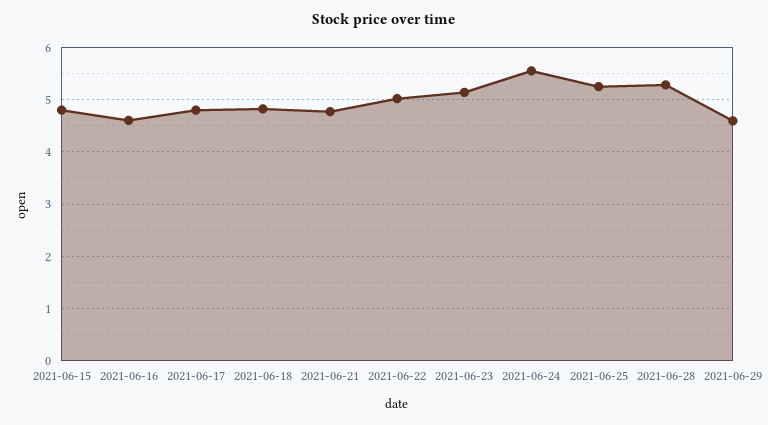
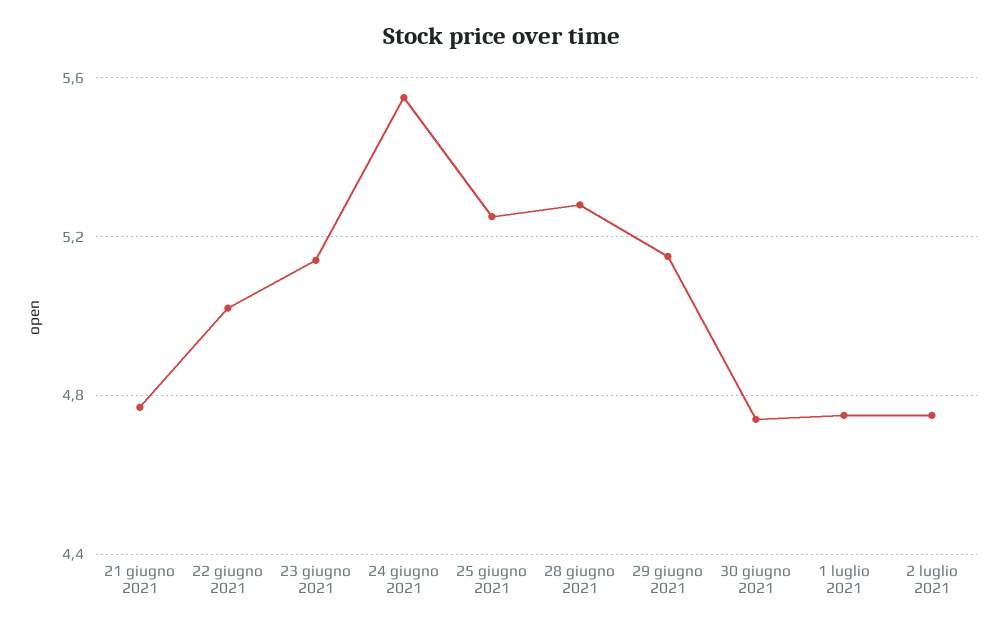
2021-06-15: 4.8 -> none
2021-06-16: 4.6 -> none
2021-06-17: 4.8 -> none
2021-06-18: 4.8 -> none
2021-06-29: 4.6 -> 5.15
30 giugno 2021: none -> 4.75
1 luglio 2021: none -> 4.75
2 luglio 2021: none -> 4.75

